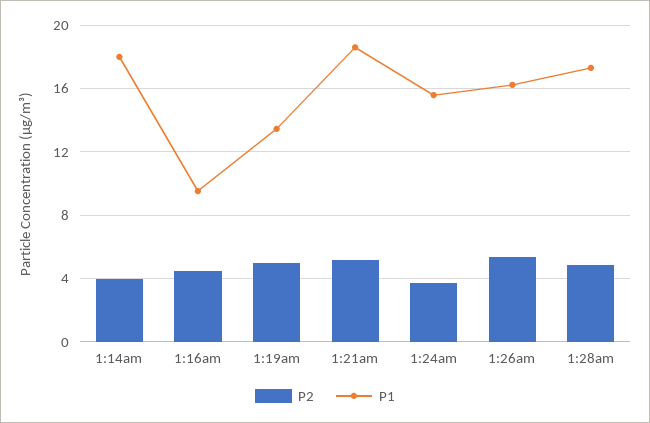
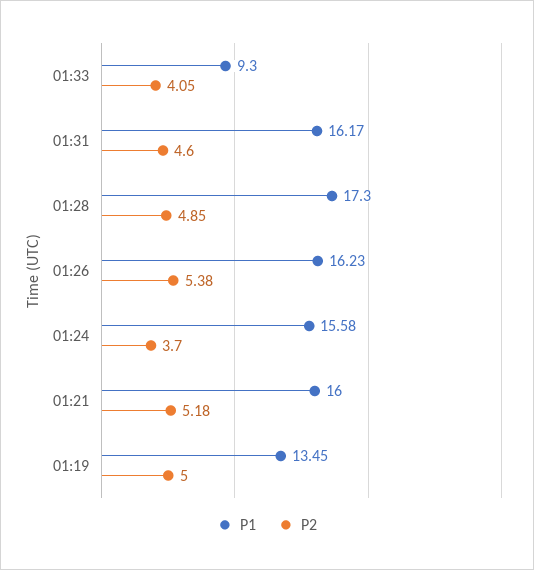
P2, 1:14am: 4 -> none
P1, 1:14am: 18 -> none
P2, 1:16am: 4.5 -> none
P1, 1:16am: 9.5 -> none
P1, 1:21am: 18.5 -> 16
P1, 01:33: none -> 9.3
P2, 01:33: none -> 4.05
P1, 01:31: none -> 16.17
P2, 01:31: none -> 4.6

